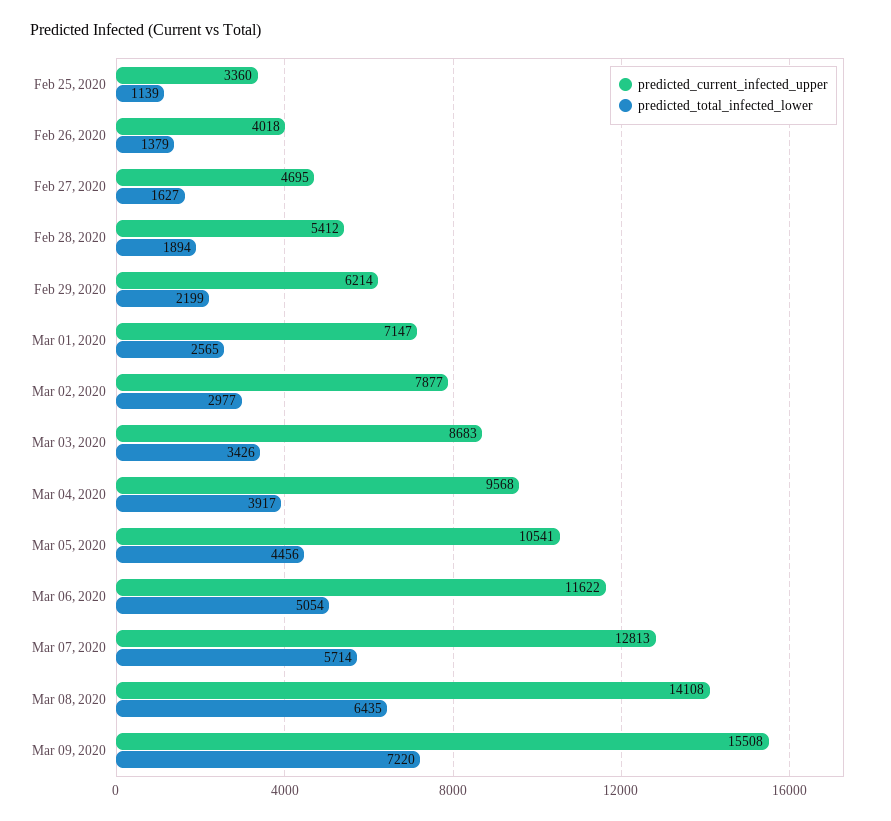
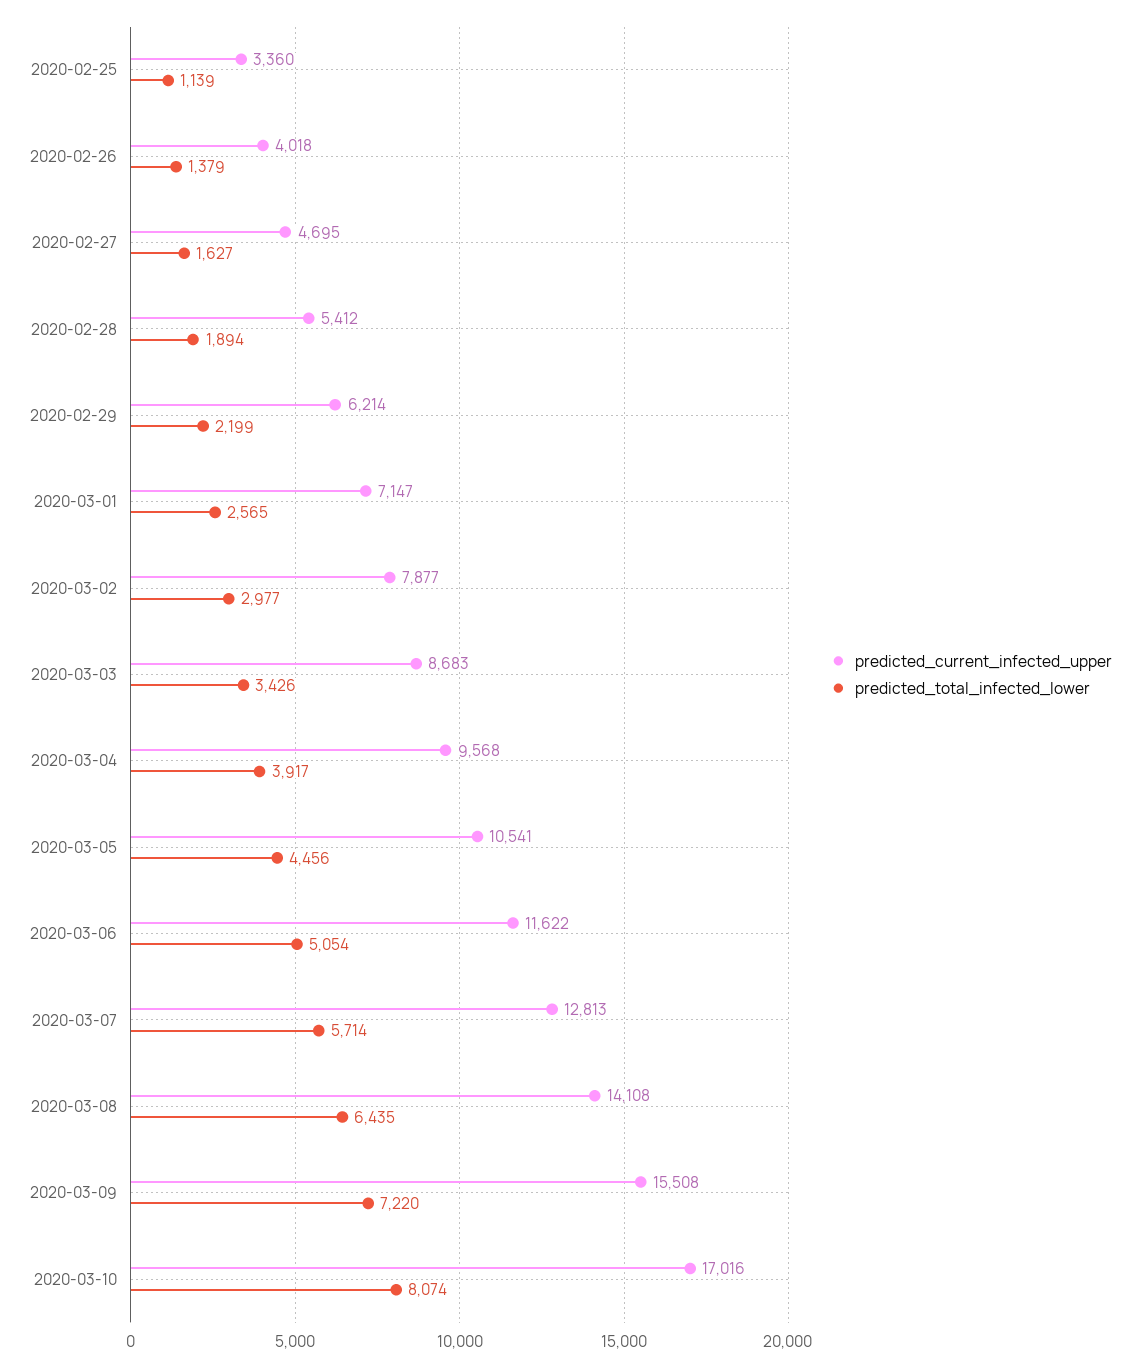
predicted_current_infected_upper, 2020-03-10: none -> 17016
predicted_total_infected_lower, 2020-03-10: none -> 8074

